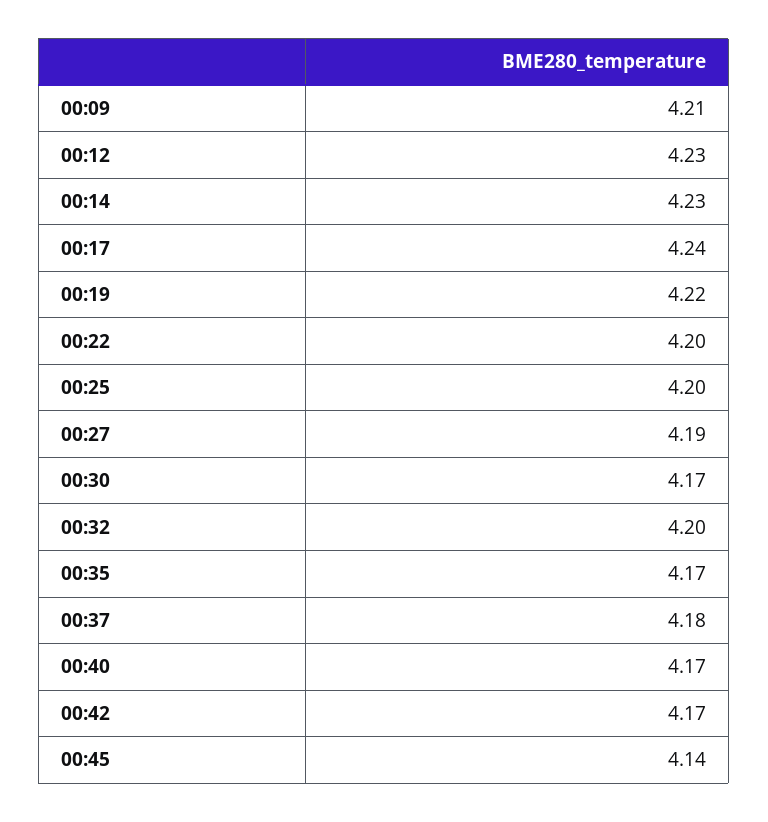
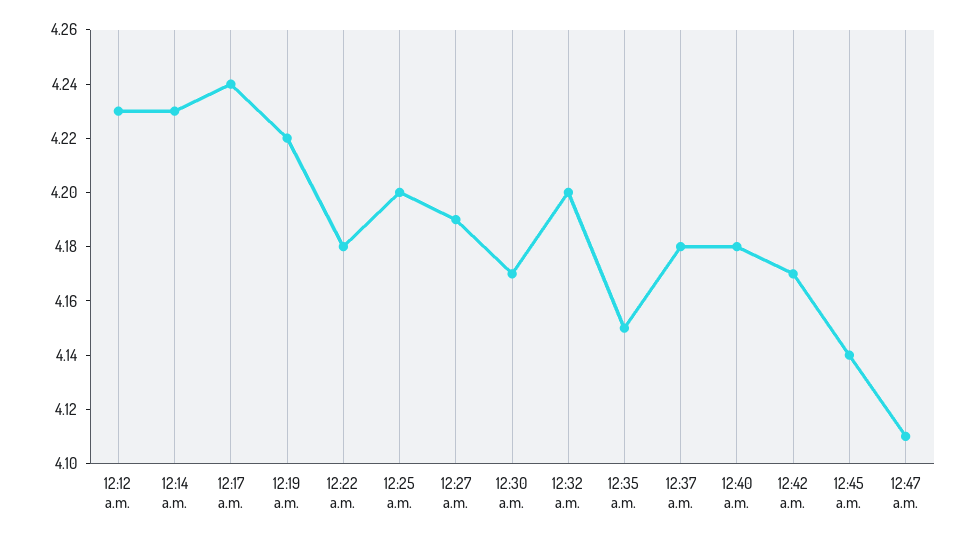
00:09: 4.21 -> none
00:22: 4.2 -> 4.18
00:35: 4.17 -> 4.15
00:40: 4.17 -> 4.18
12:47 a.m.: none -> 4.11

